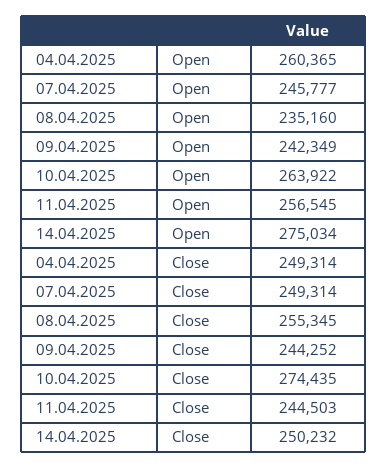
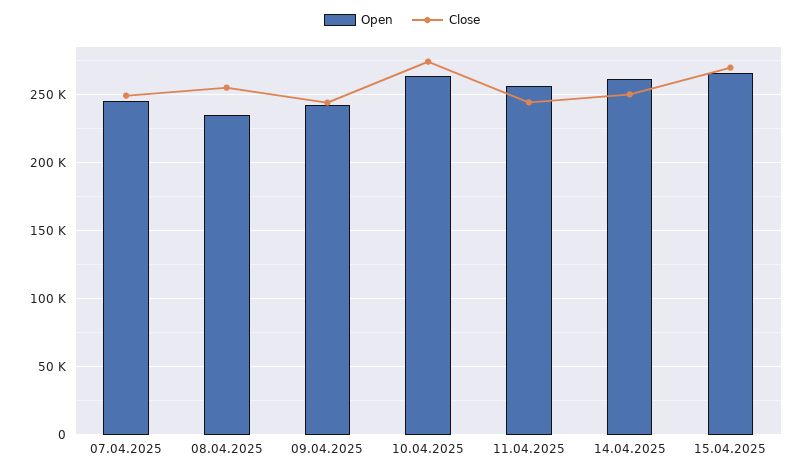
Open, 04.04.2025: 260365 -> none
Open, 14.04.2025: 275034 -> 260000
Close, 04.04.2025: 249314 -> none
Open, 15.04.2025: none -> 265000
Close, 15.04.2025: none -> 270000

